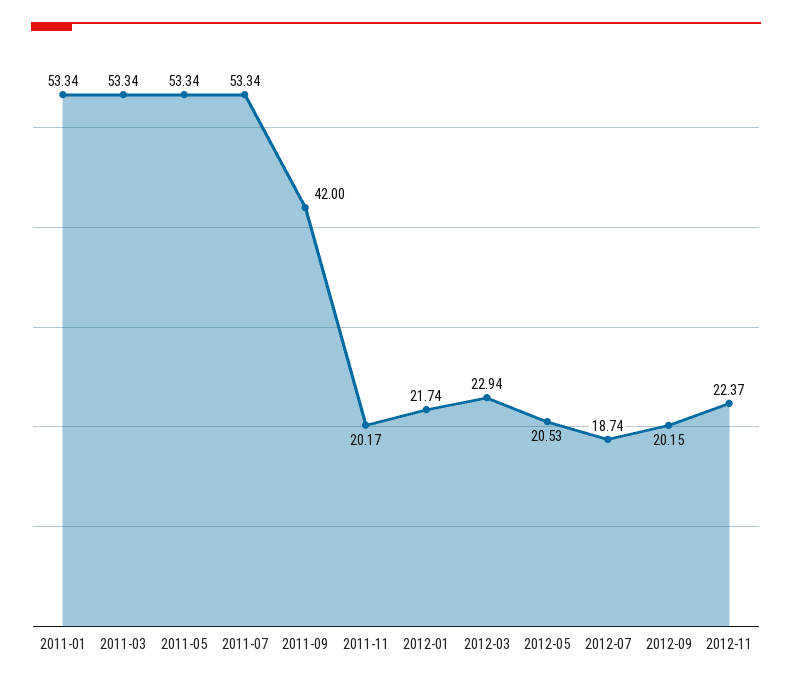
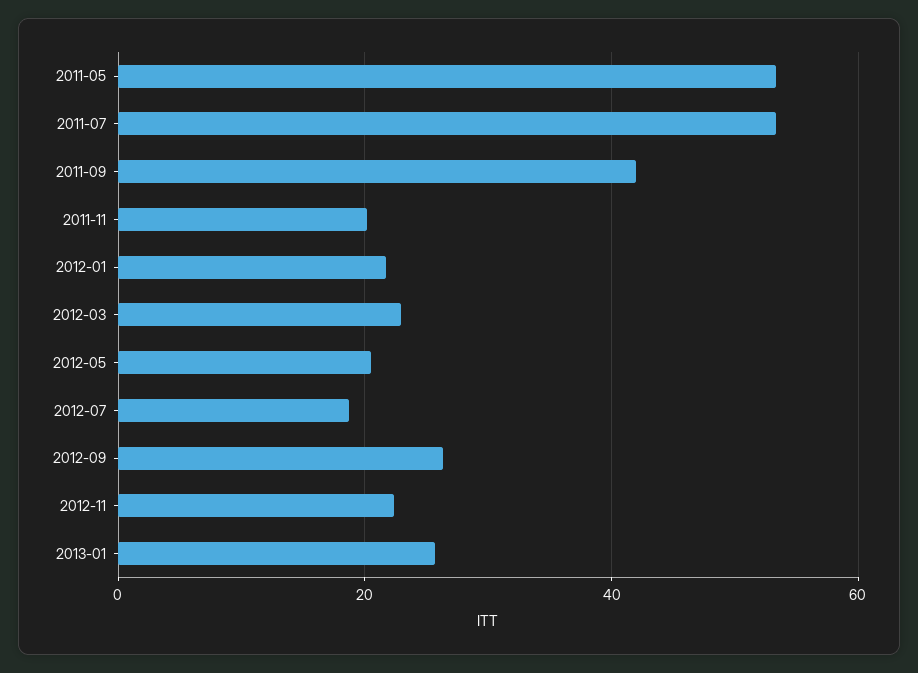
2011-01: 53.34 -> none
2011-03: 53.34 -> none
2012-09: 20.15 -> 26
2013-01: none -> 26

